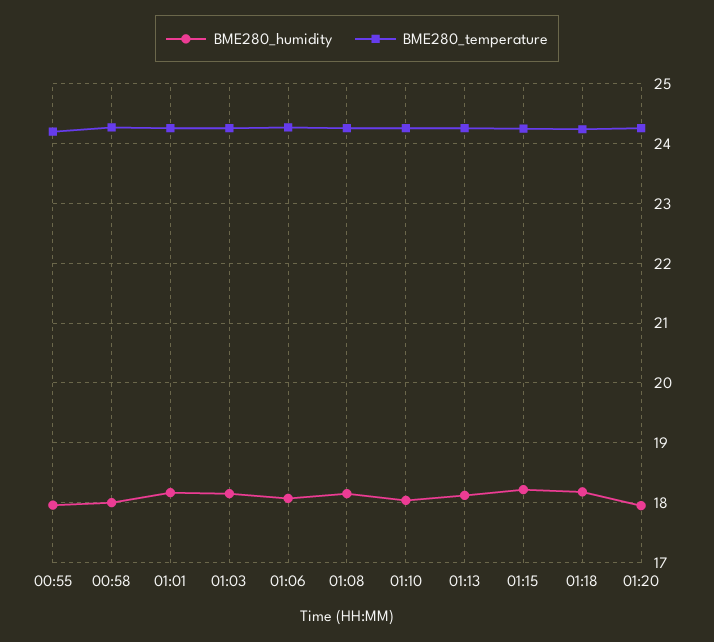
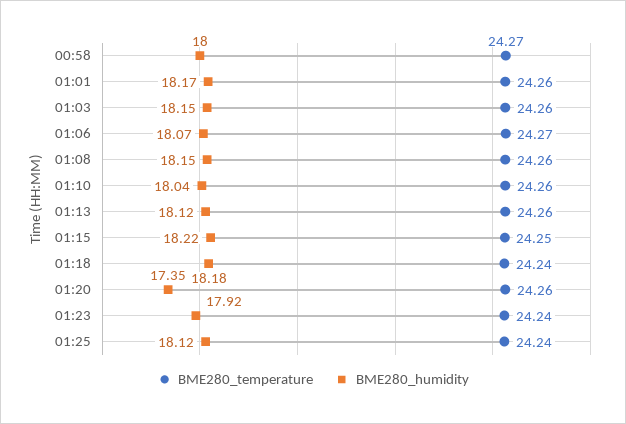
BME280_humidity, 00:55: 18 -> none
BME280_temperature, 00:55: 24.2 -> none
BME280_humidity, 01:20: 18 -> 17.35
BME280_temperature, 01:23: none -> 24.24
BME280_humidity, 01:23: none -> 17.92
BME280_temperature, 01:25: none -> 24.24
BME280_humidity, 01:25: none -> 18.12

